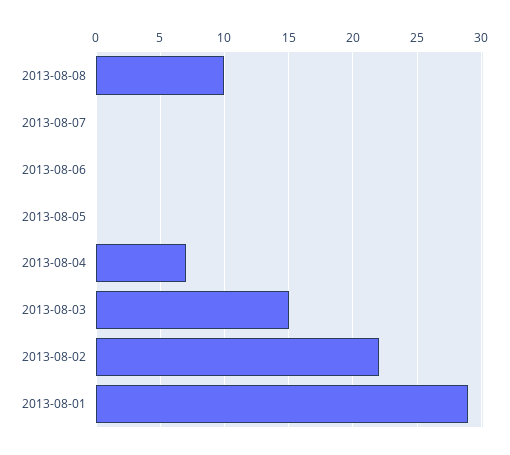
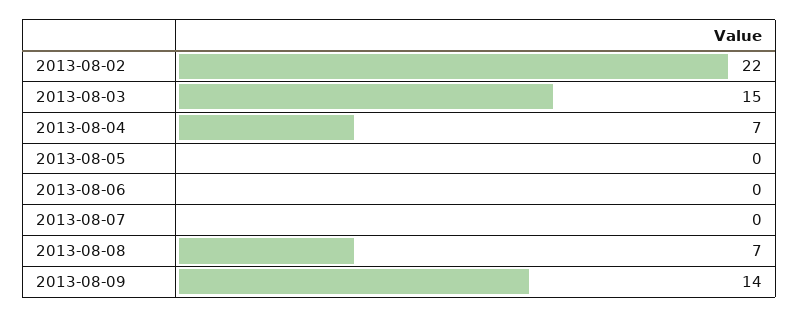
2013-08-08: 10 -> 7
2013-08-01: 29 -> none
2013-08-09: none -> 14

